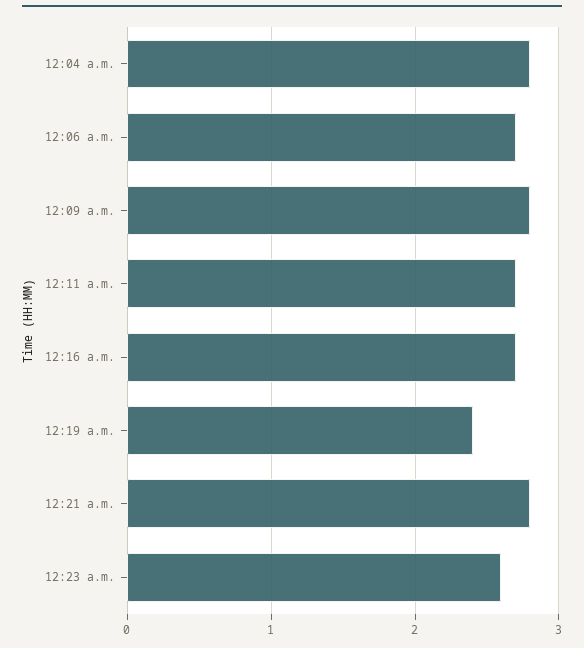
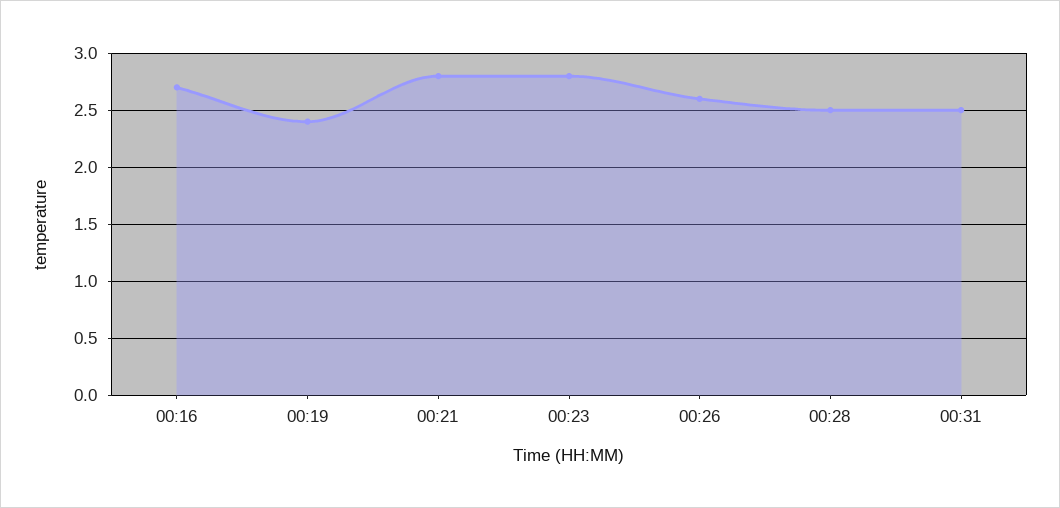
12:04 a.m.: 2.8 -> none
12:06 a.m.: 2.7 -> none
12:09 a.m.: 2.8 -> none
12:11 a.m.: 2.7 -> none
12:23 a.m.: 2.6 -> 2.8
00:26: none -> 2.6
00:28: none -> 2.5
00:31: none -> 2.5

